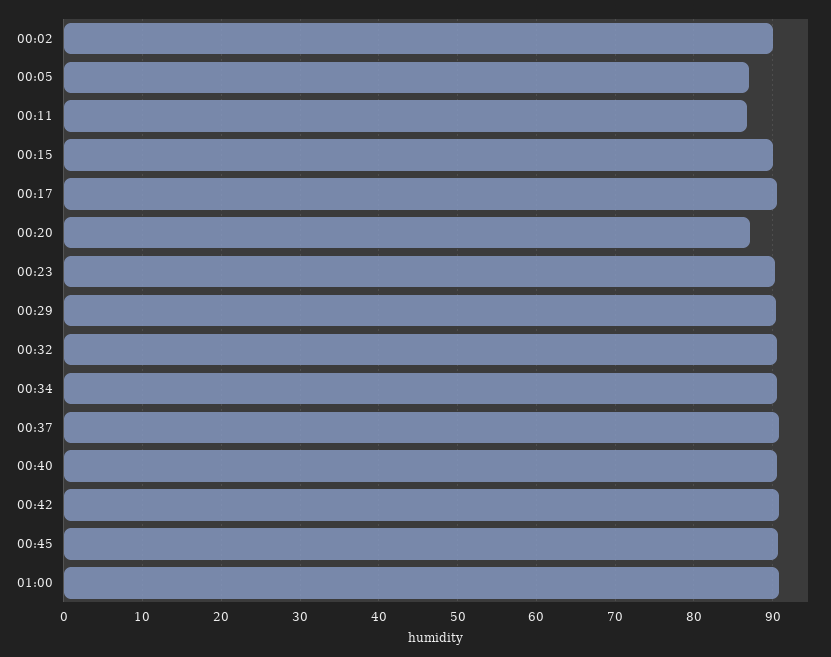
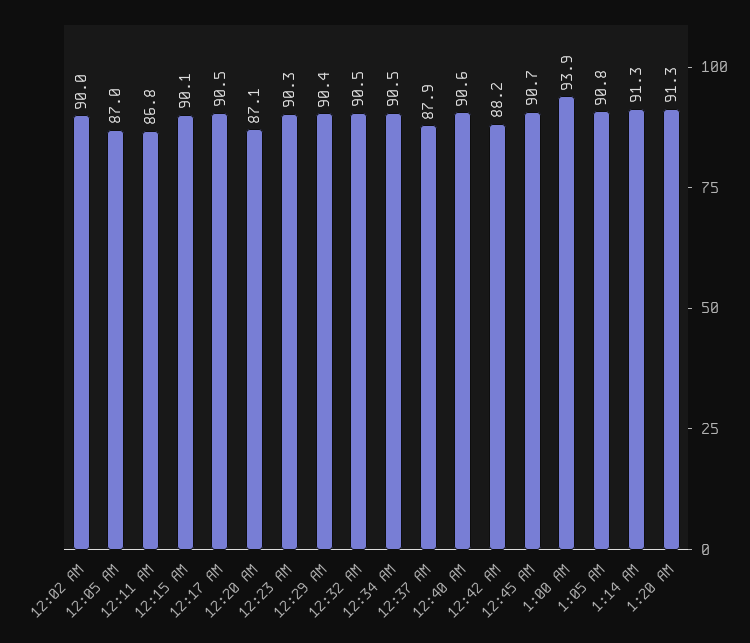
00:37: 91 -> 87.9
00:42: 91 -> 88.2
01:00: 91 -> 93.9
1:05 AM: none -> 90.8
1:14 AM: none -> 91.3
1:20 AM: none -> 91.3

